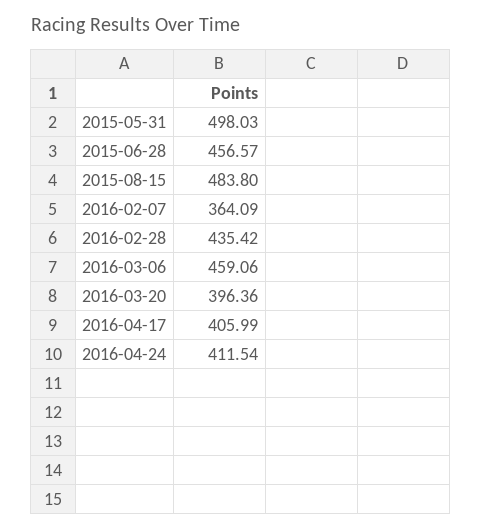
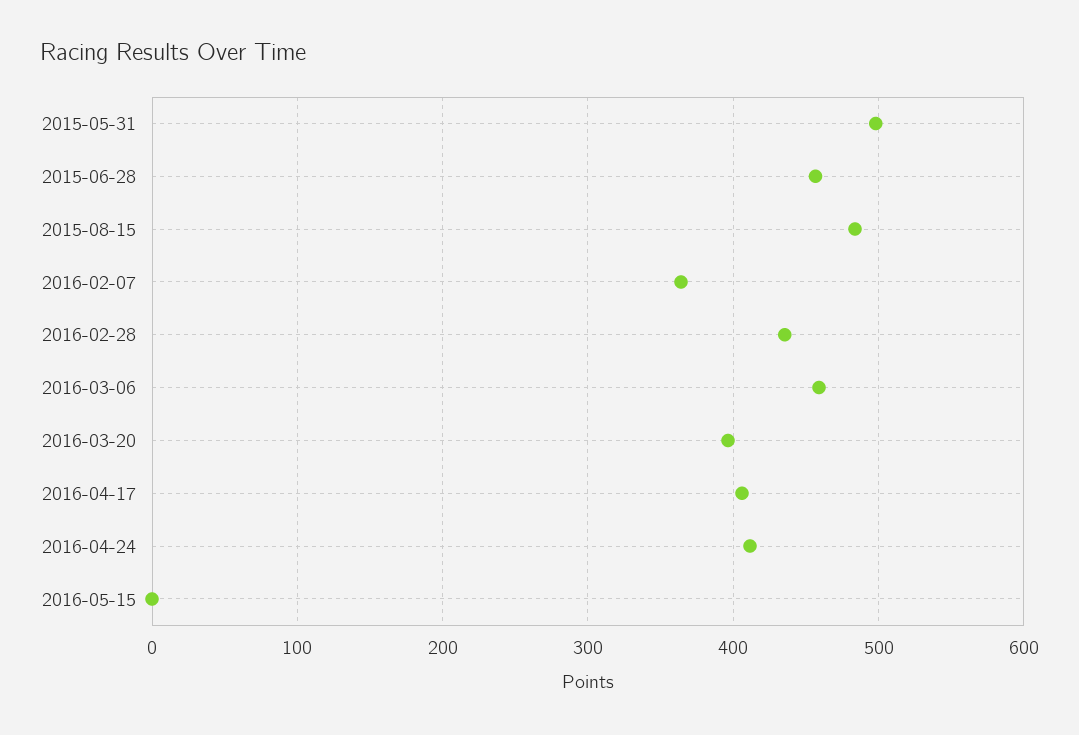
2016-05-15: none -> 0

